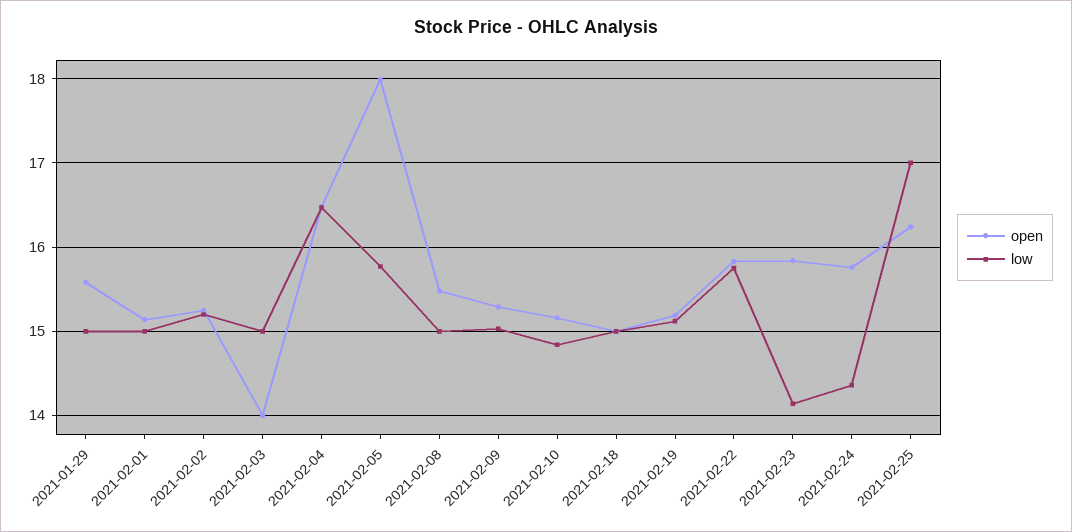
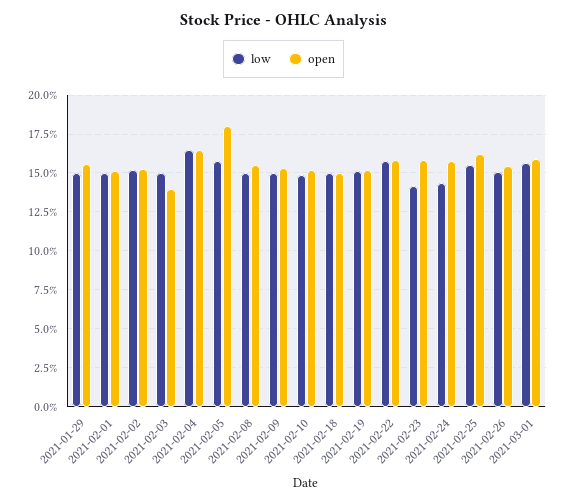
low, 2021-02-25: 17 -> 15.5
low, 2021-02-26: none -> 15
open, 2021-02-26: none -> 15.5
low, 2021-03-01: none -> 15.5
open, 2021-03-01: none -> 16

